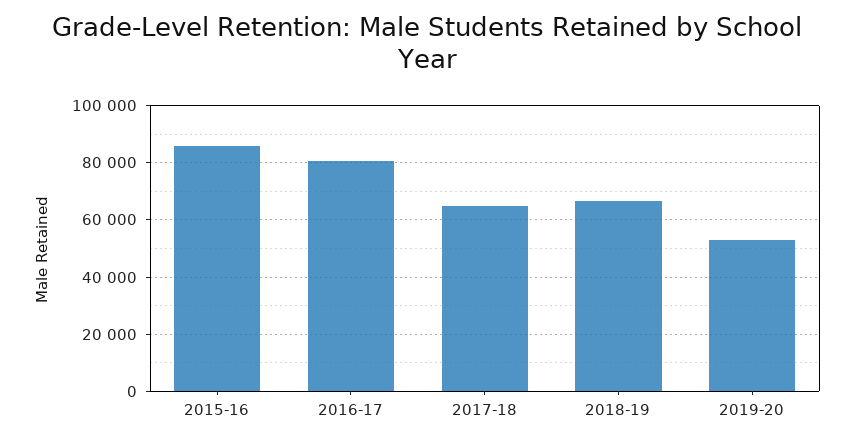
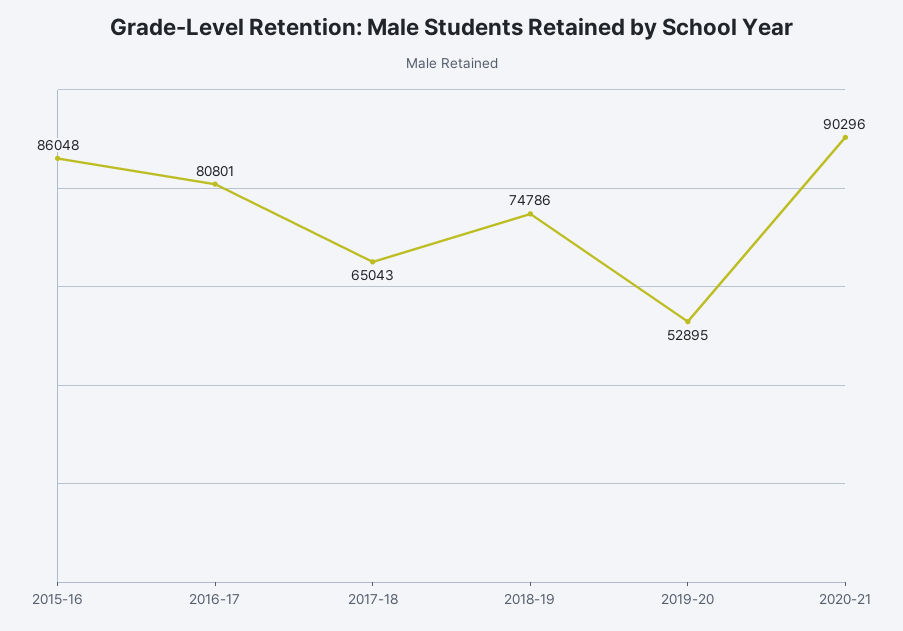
2018-19: 67500 -> 74786
2020-21: none -> 90296

